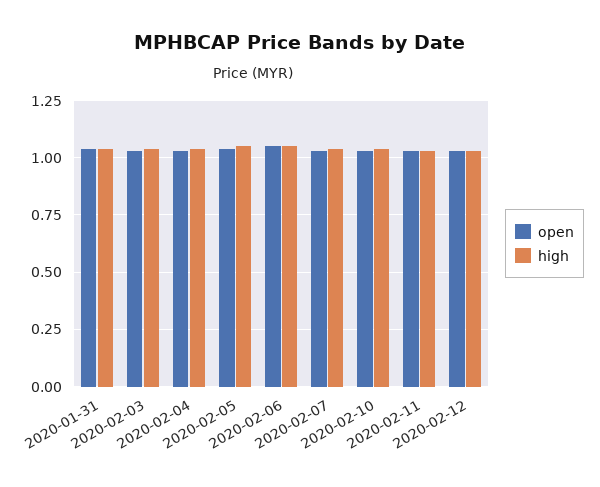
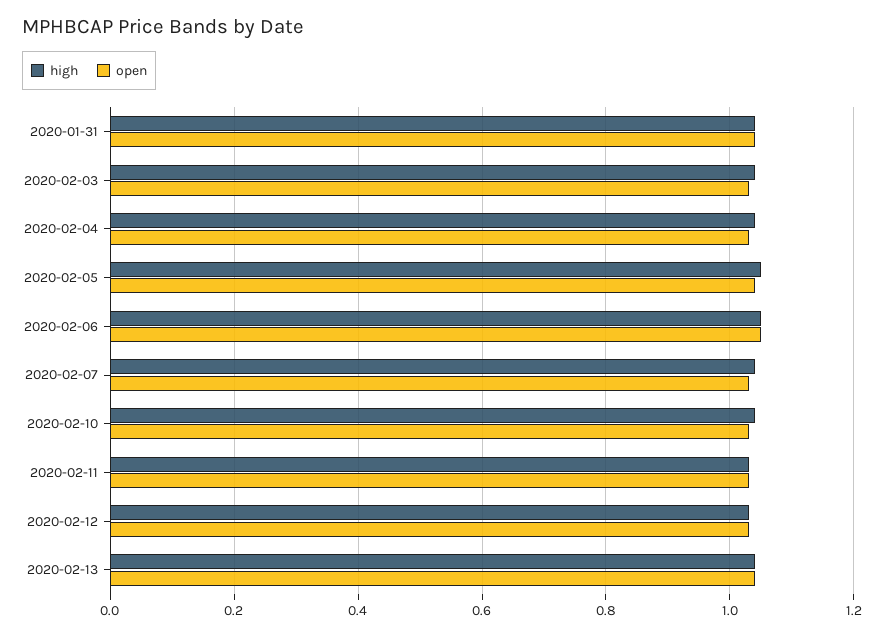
high, 2020-02-13: none -> 1.05
open, 2020-02-13: none -> 1.05

